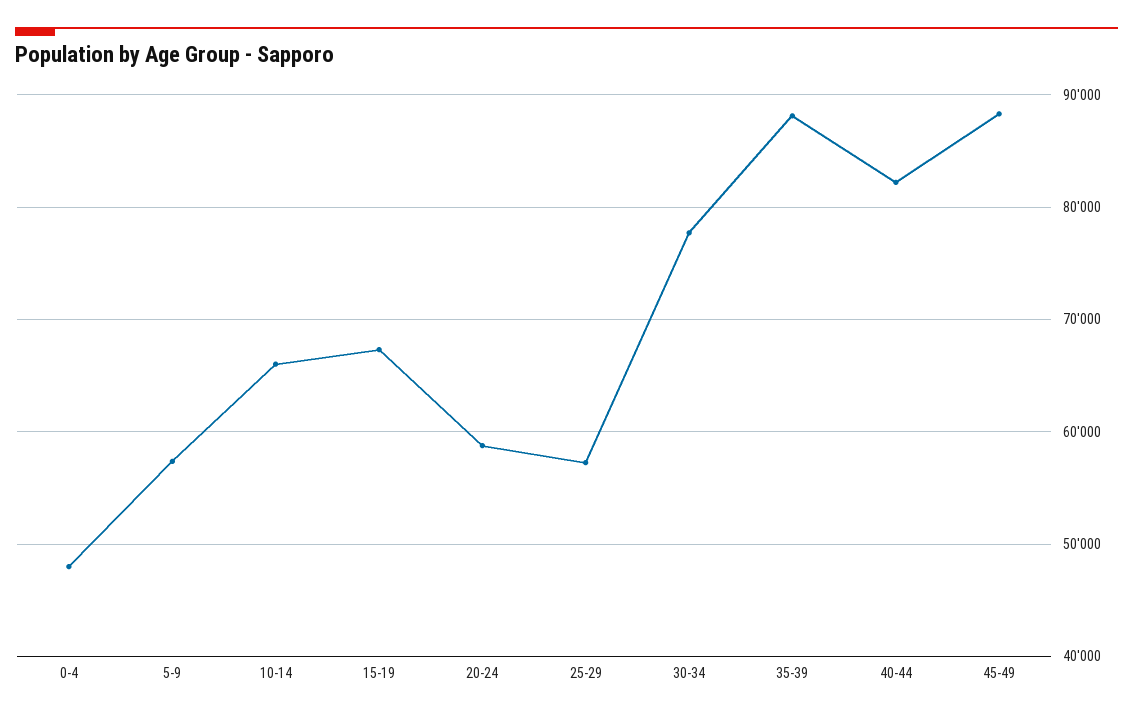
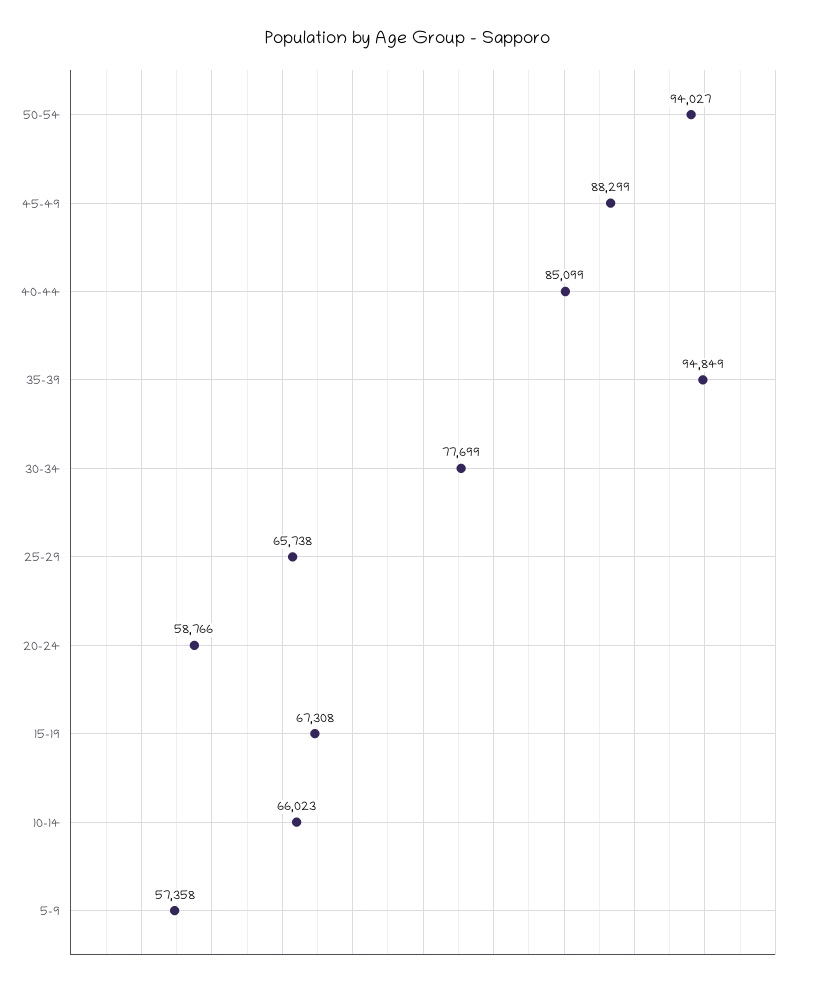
0-4: 48000 -> none
25-29: 57000 -> 65738
35-39: 88000 -> 94849
40-44: 82000 -> 85099
50-54: none -> 94027

